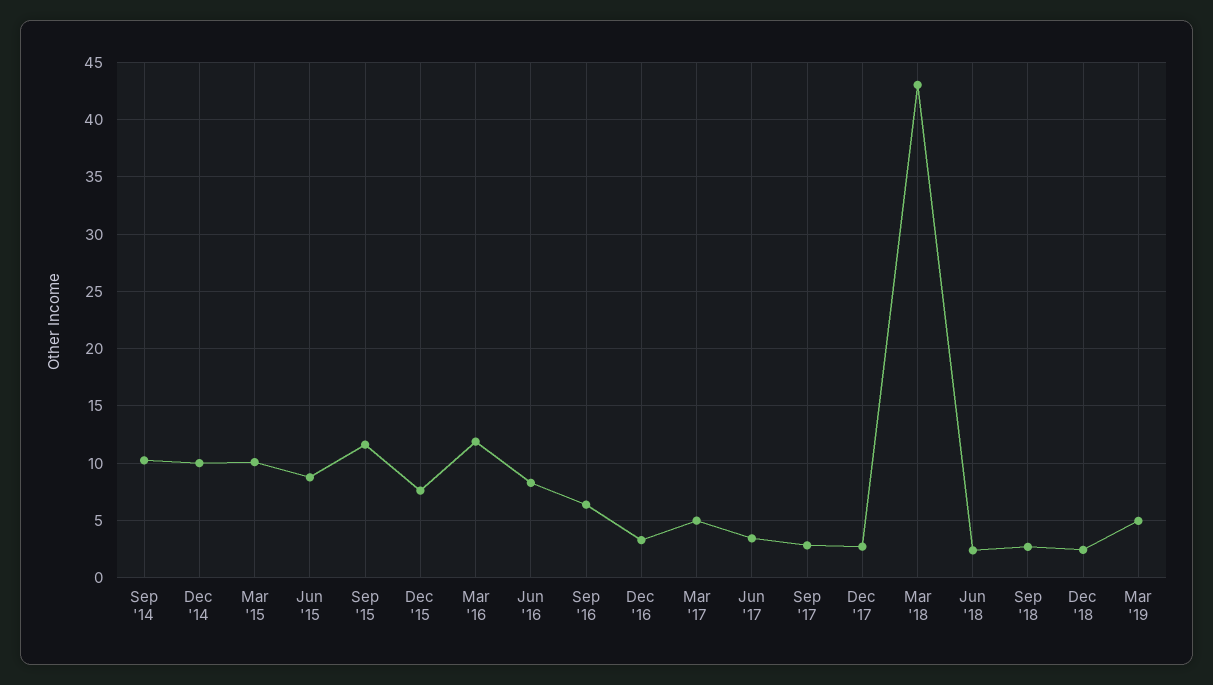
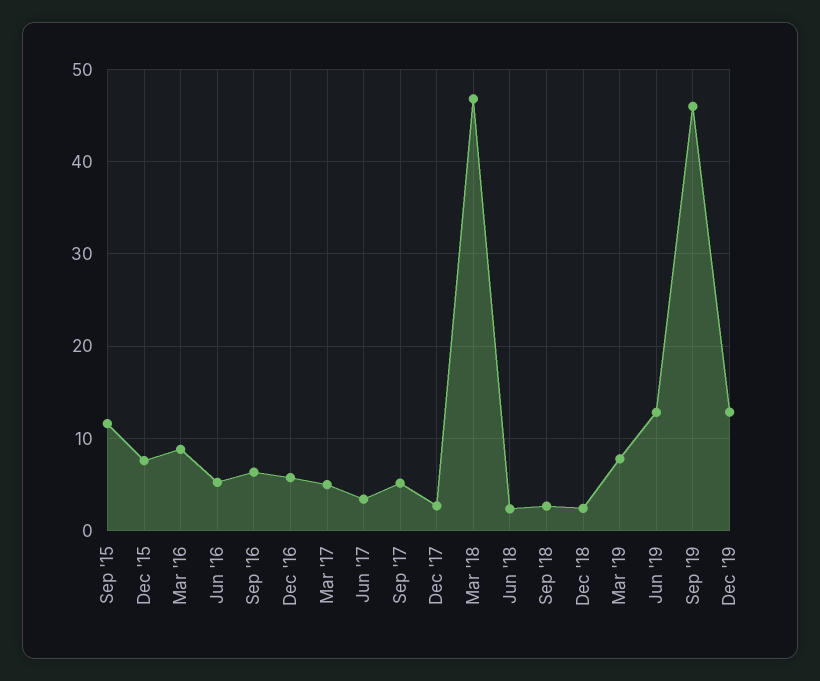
Sep '14: 10 -> none
Dec '14: 10 -> none
Mar '15: 10 -> none
Jun '15: 9 -> none
Mar '16: 12 -> 9
Jun '16: 8 -> 5
Dec '16: 3 -> 6
Sep '17: 3 -> 5
Mar '18: 43 -> 47
Mar '19: 5 -> 8
Jun '19: none -> 13
Sep '19: none -> 46
Dec '19: none -> 13

